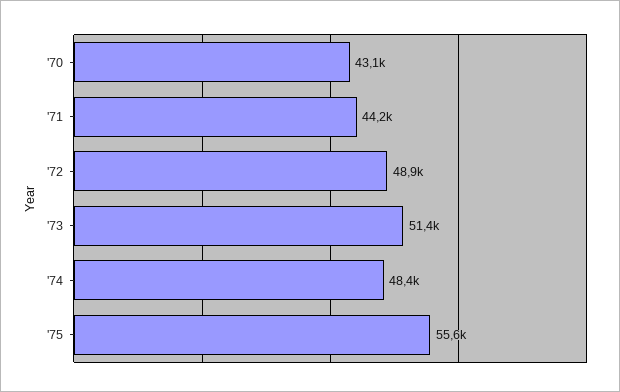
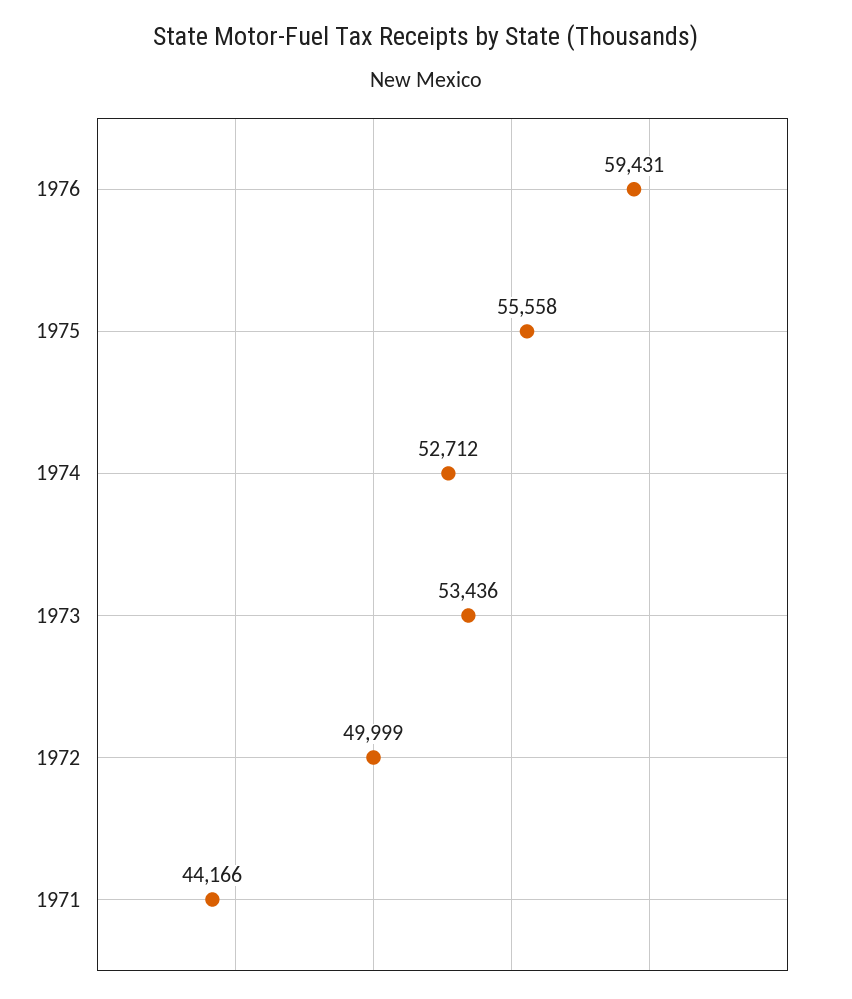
'70: 43100 -> none
'72: 48900 -> 49999
'73: 51400 -> 53436
'74: 48400 -> 52712
1976: none -> 59431

